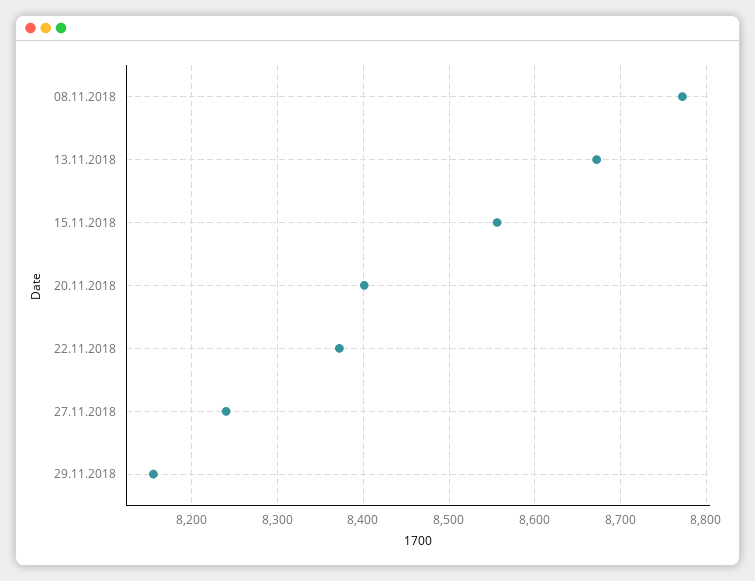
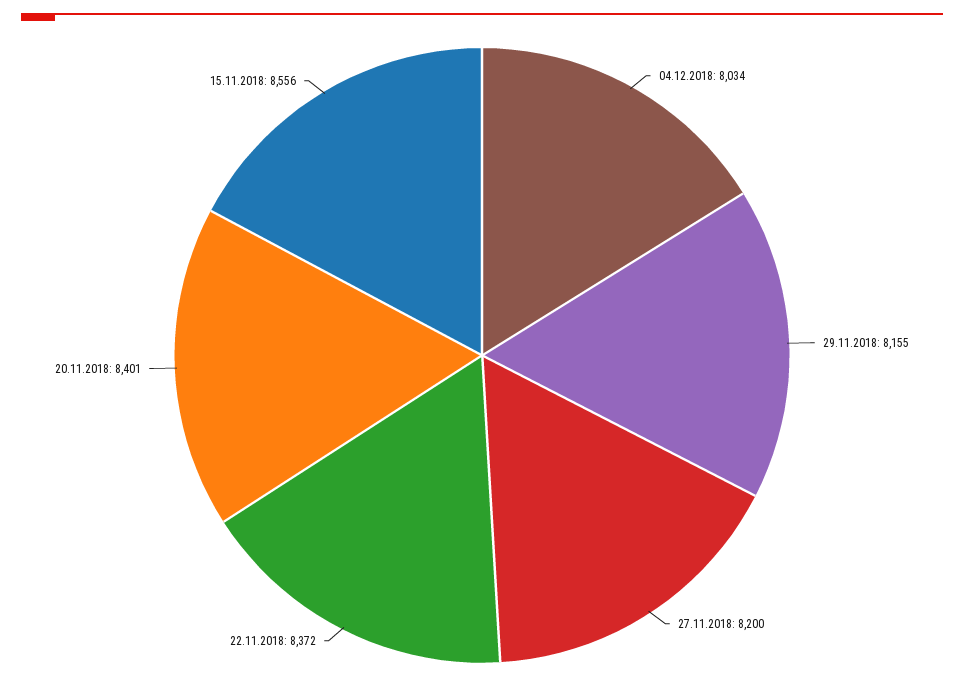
08.11.2018: 8770 -> none
13.11.2018: 8670 -> none
27.11.2018: 8240 -> 8200
04.12.2018: none -> 8034

